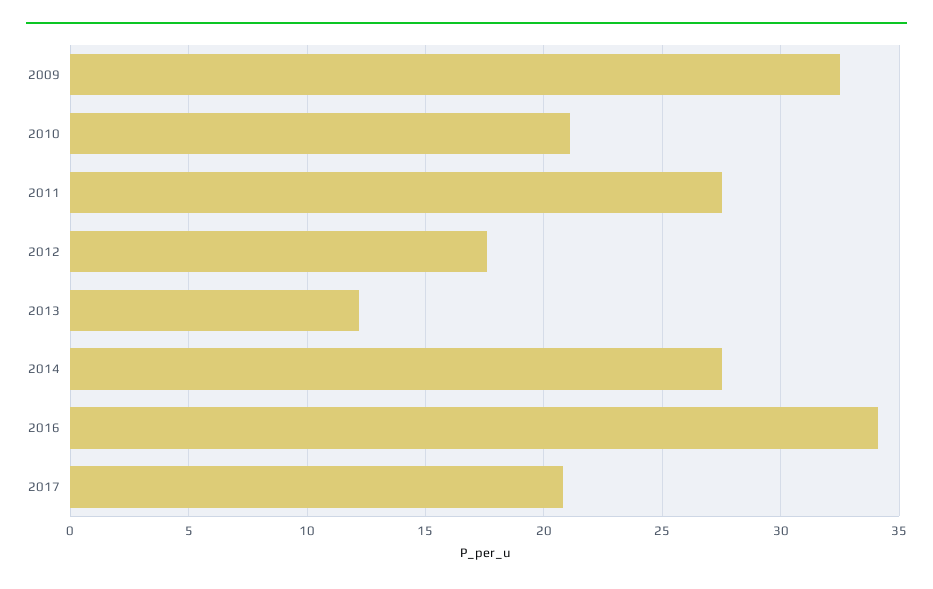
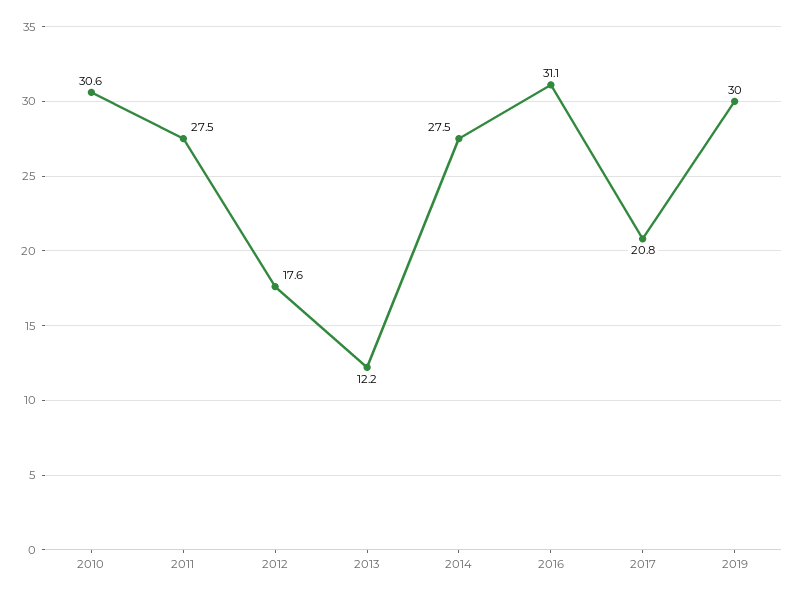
2009: 32.5 -> none
2010: 21 -> 30.6
2016: 34 -> 31.1
2019: none -> 30

